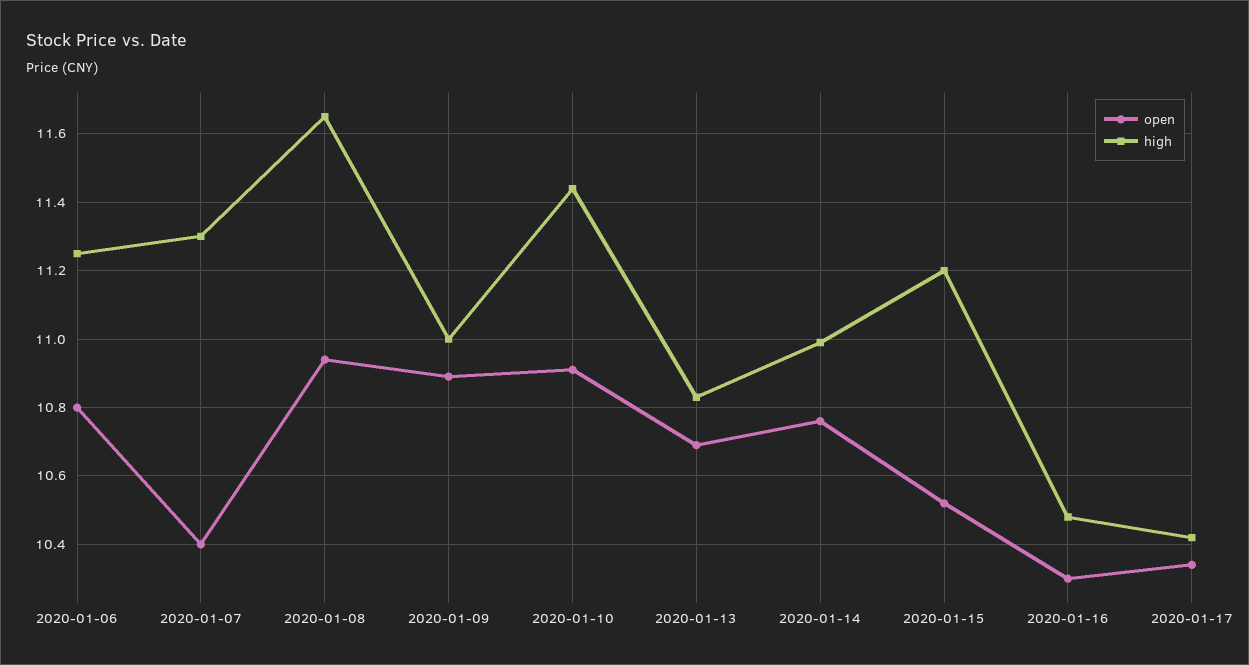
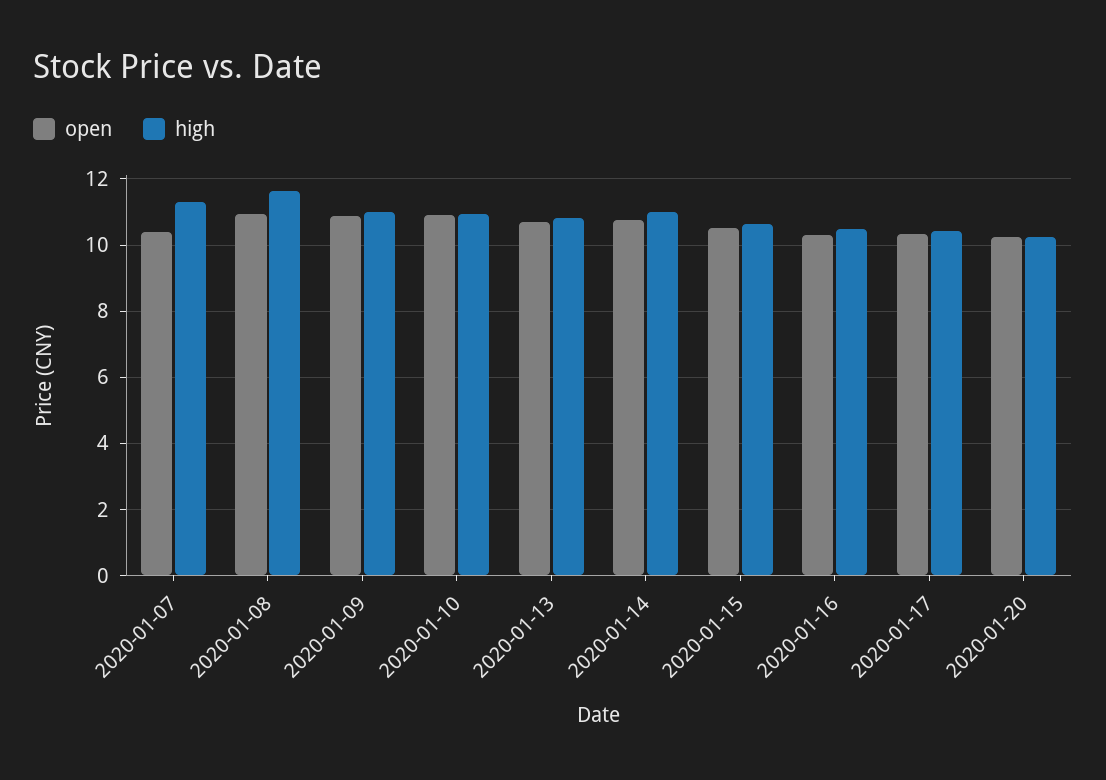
open, 2020-01-06: 10.8 -> none
high, 2020-01-06: 11.25 -> none
high, 2020-01-10: 11.45 -> 11
high, 2020-01-15: 11.2 -> 10.6
open, 2020-01-20: none -> 10.2
high, 2020-01-20: none -> 10.2

